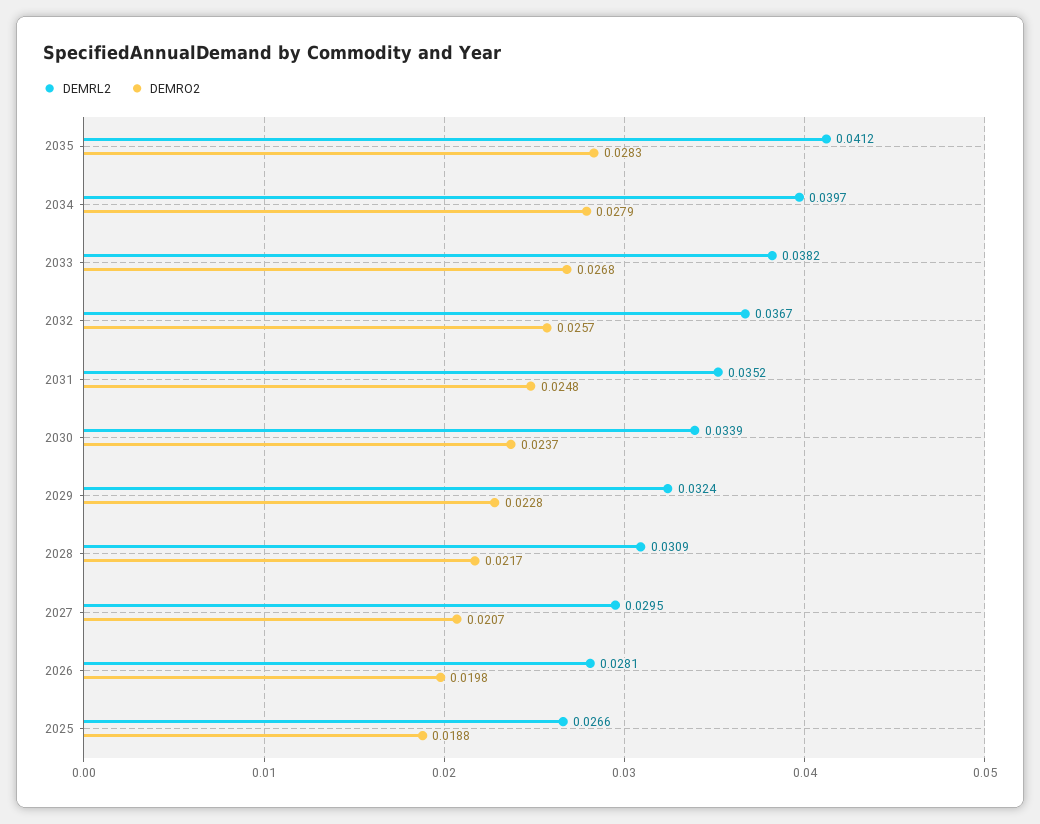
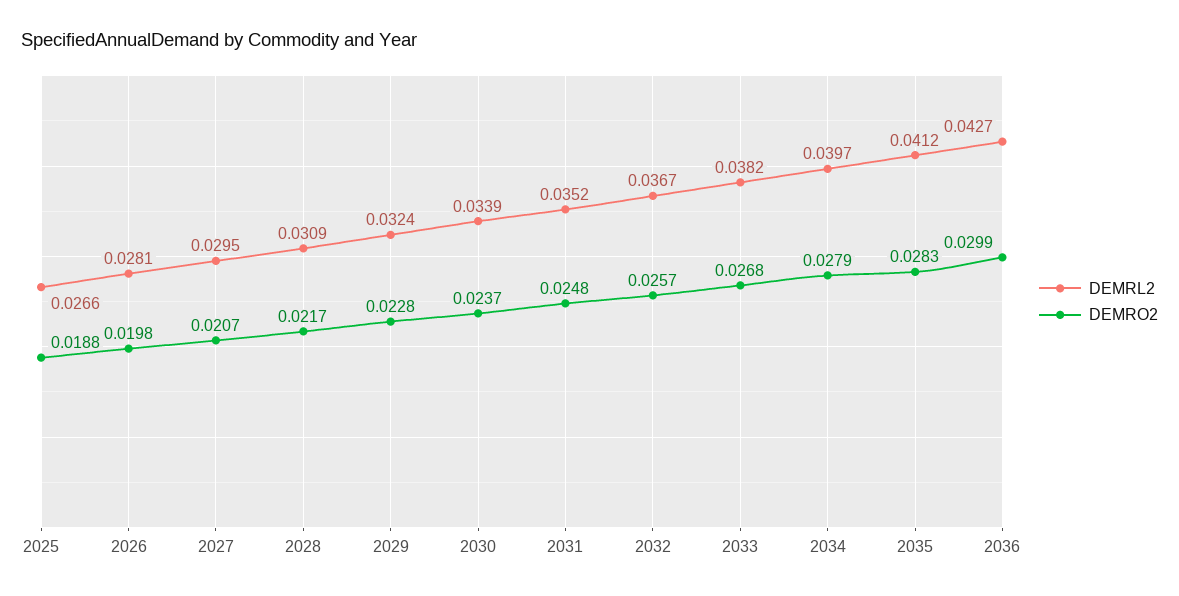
DEMRL2, 2036: none -> 0.0427
DEMRO2, 2036: none -> 0.0299

